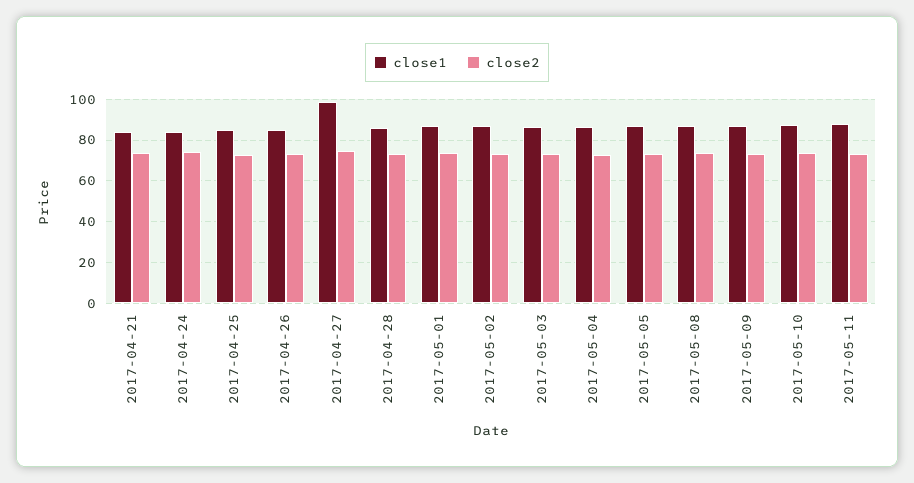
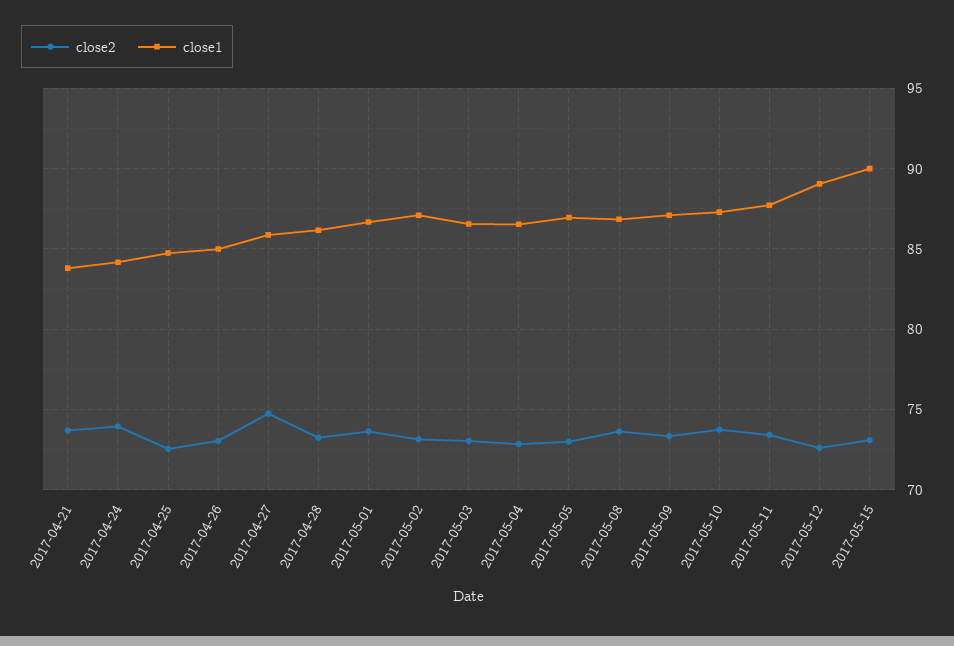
close1, 2017-04-27: 100 -> 86
close2, 2017-05-12: none -> 72.5
close1, 2017-05-12: none -> 89
close2, 2017-05-15: none -> 73
close1, 2017-05-15: none -> 90

